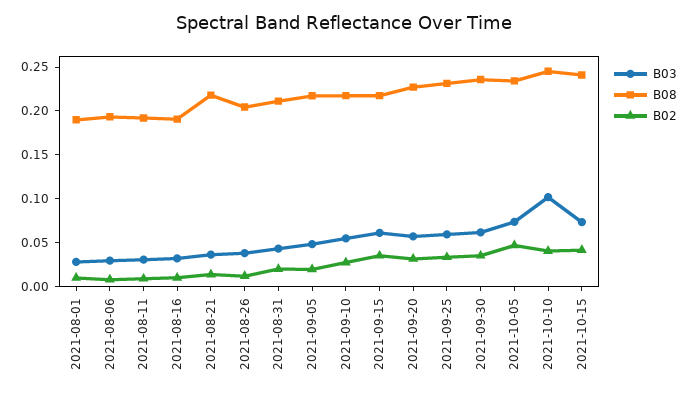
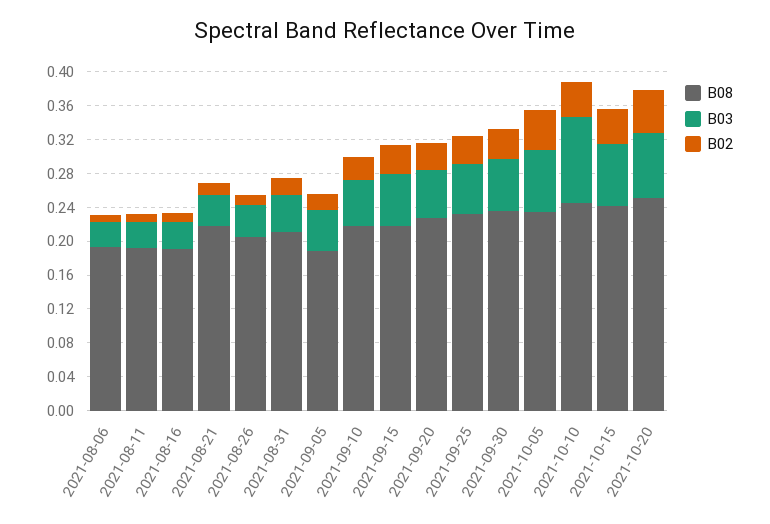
B03, 2021-08-01: 0.03 -> none
B08, 2021-08-01: 0.19 -> none
B02, 2021-08-01: 0.01 -> none
B08, 2021-09-05: 0.22 -> 0.19
B08, 2021-10-20: none -> 0.25
B03, 2021-10-20: none -> 0.08
B02, 2021-10-20: none -> 0.05

